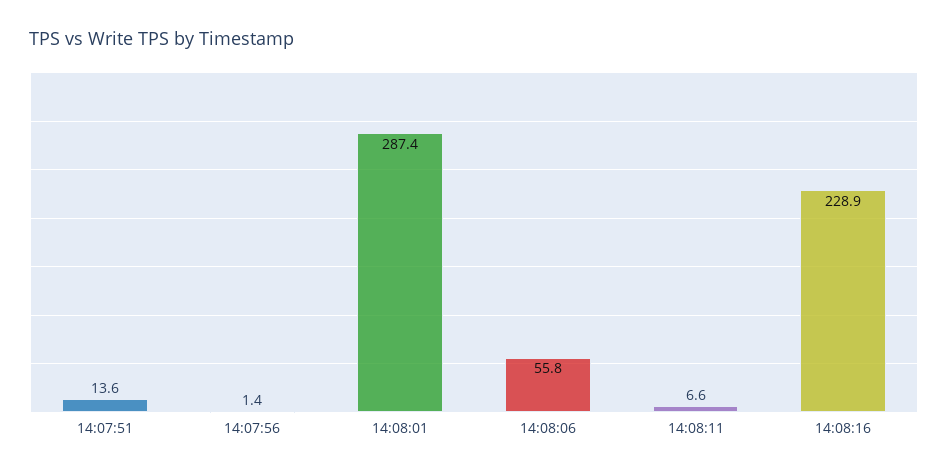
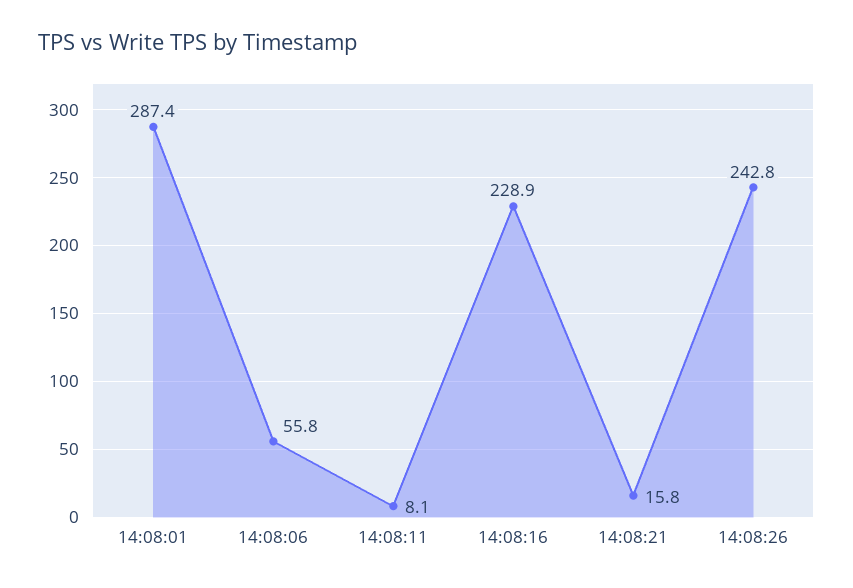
14:07:51: 13.6 -> none
14:07:56: 1.4 -> none
14:08:11: 6.6 -> 8.1
14:08:21: none -> 15.8
14:08:26: none -> 242.8

